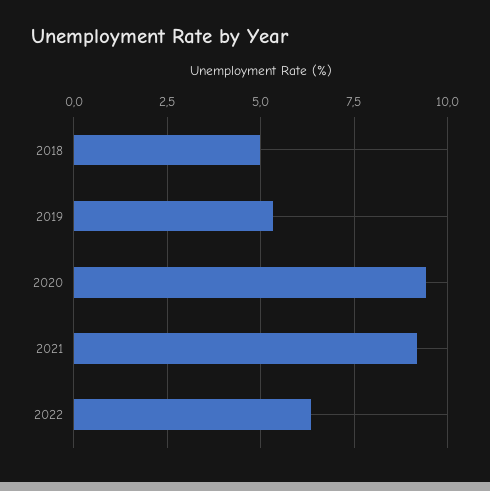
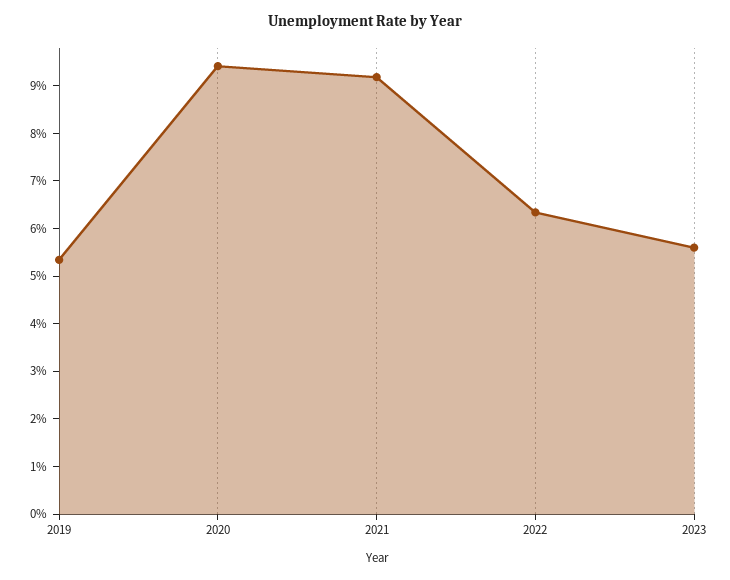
2018: 5 -> none
2023: none -> 5.6

